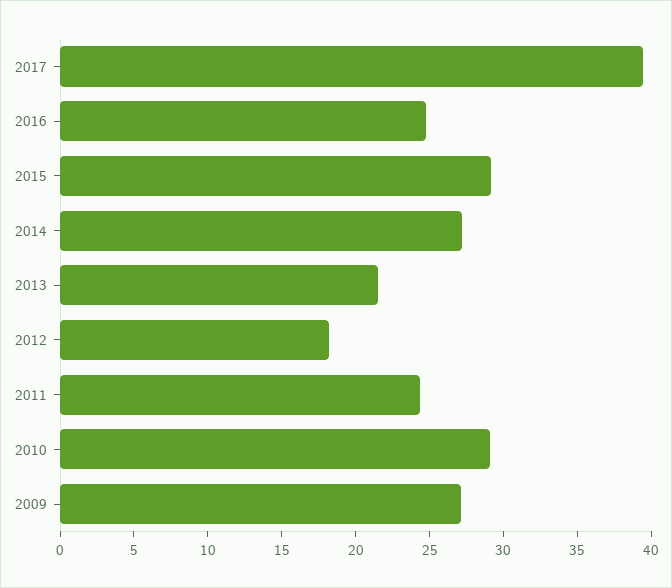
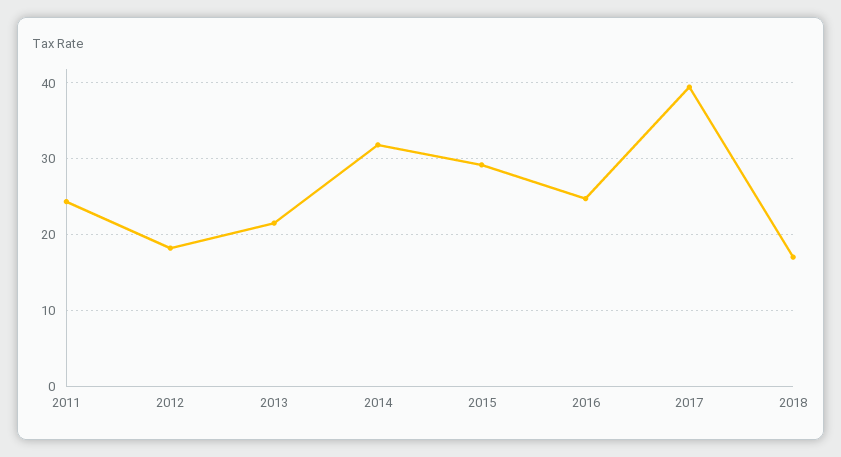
2014: 27 -> 32
2010: 29 -> none
2009: 27 -> none
2018: none -> 17

